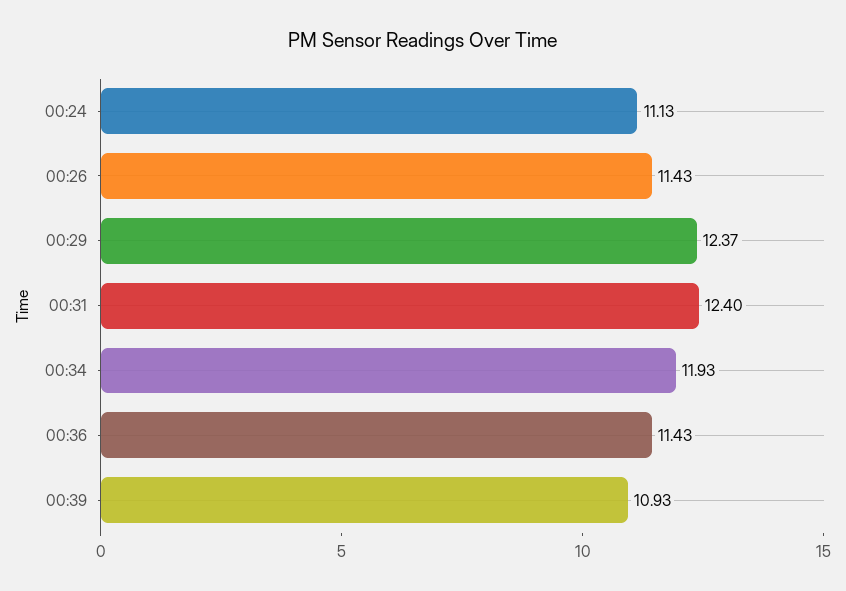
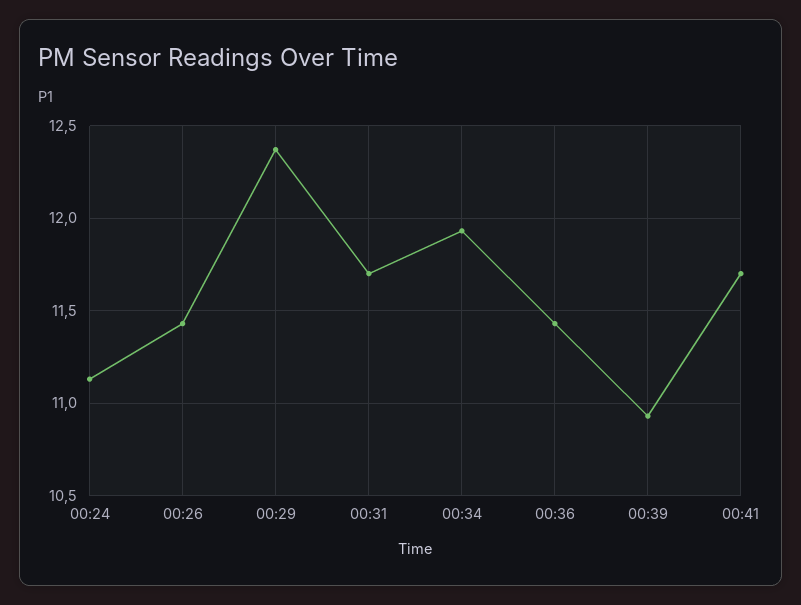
00:31: 12.4 -> 11.7
00:41: none -> 11.7

